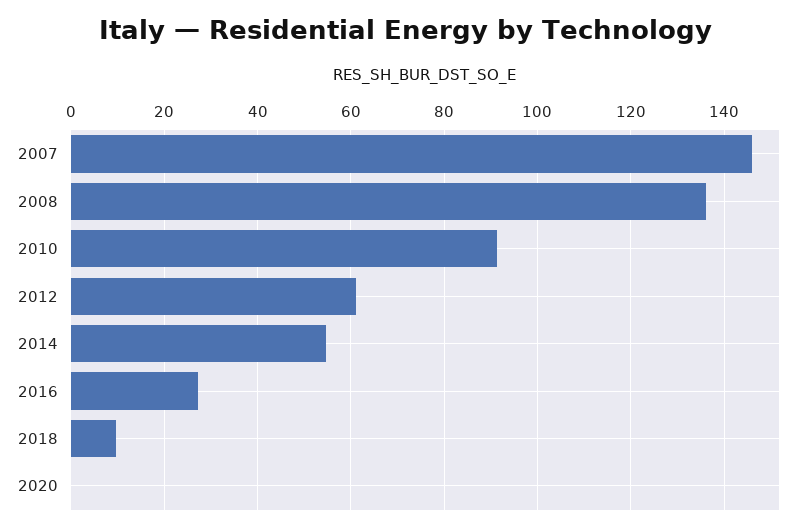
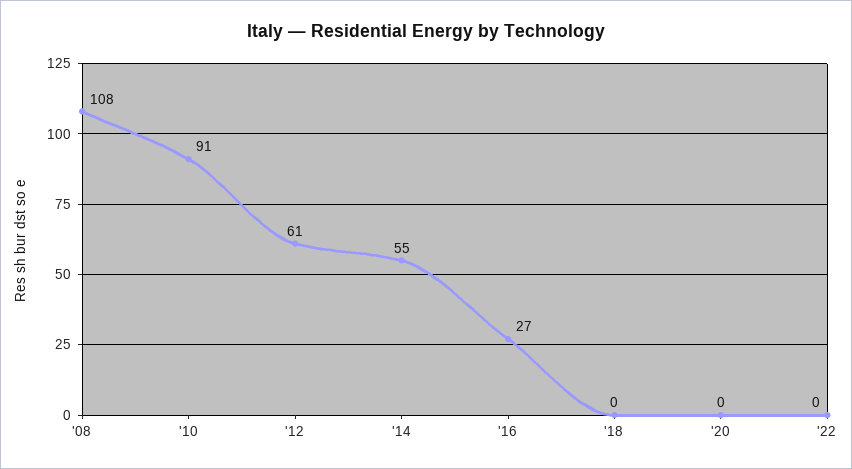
2007: 146 -> none
2008: 136 -> 108
2018: 10 -> 0
'22: none -> 0

